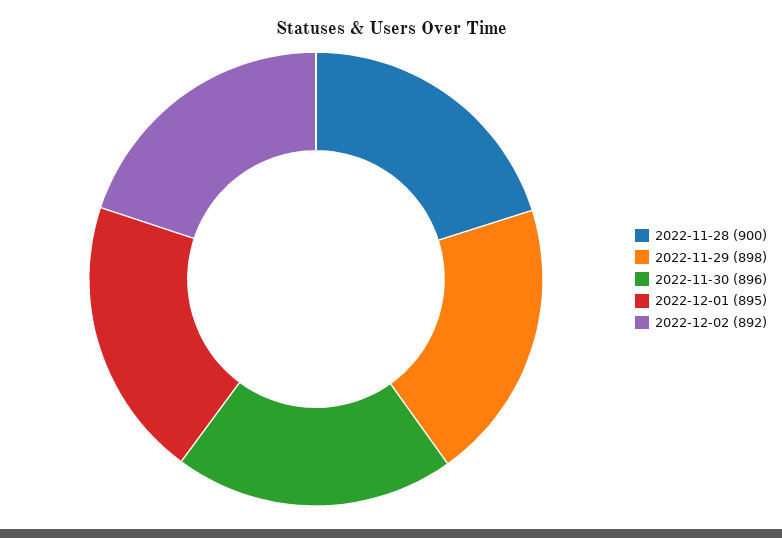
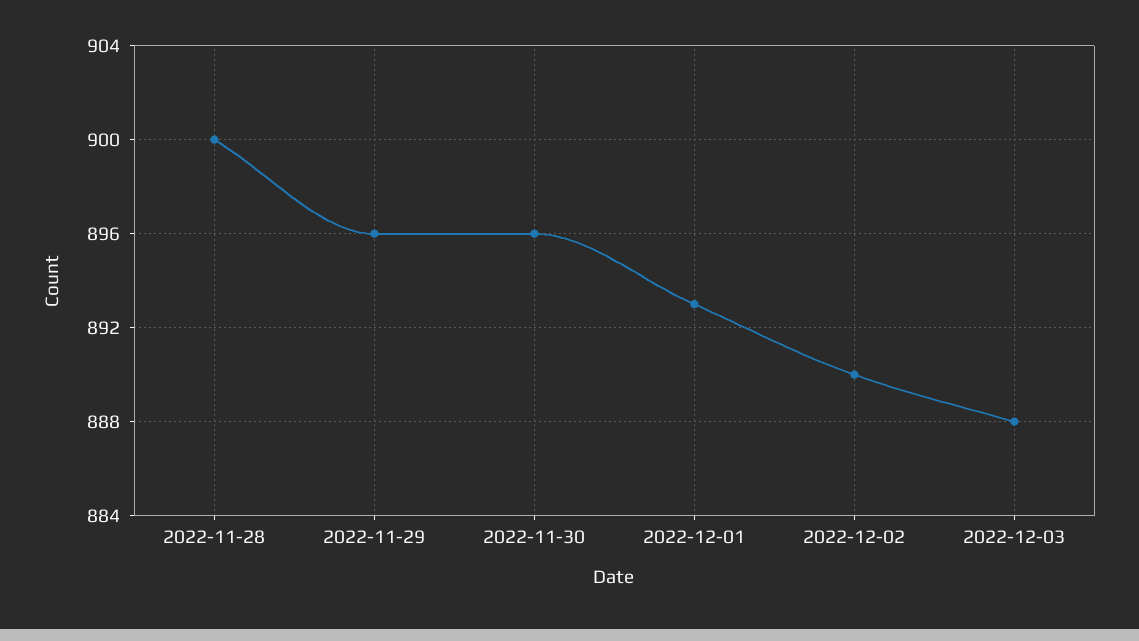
2022-11-29: 898 -> 896
2022-12-01: 895 -> 893
2022-12-02: 892 -> 890
2022-12-03: none -> 888

